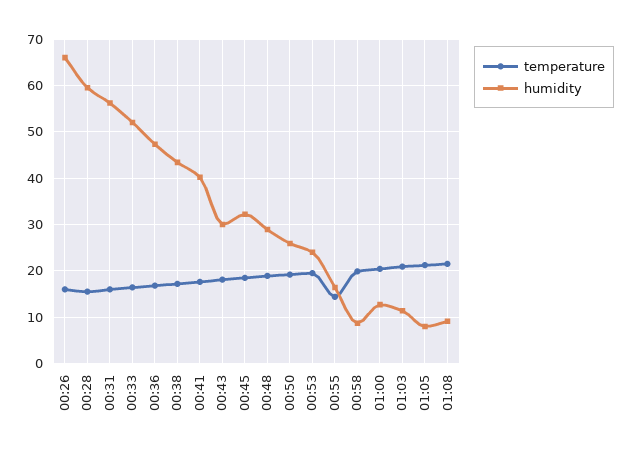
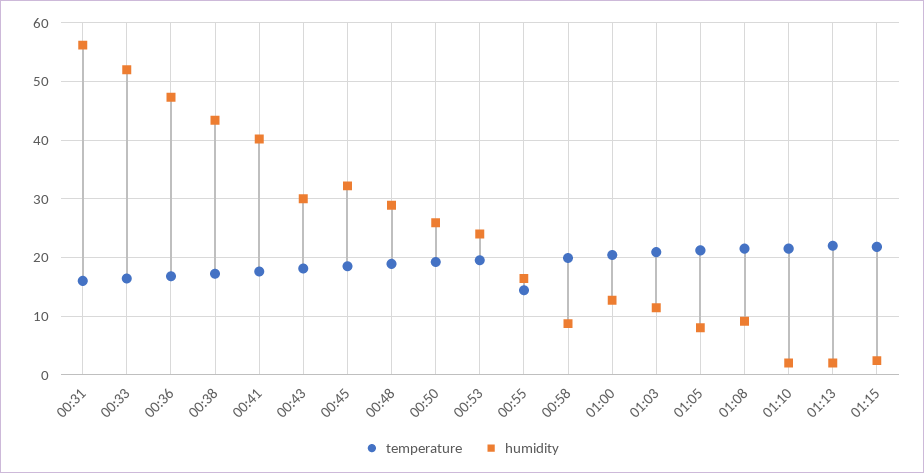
temperature, 00:26: 16 -> none
humidity, 00:26: 66 -> none
temperature, 00:28: 16 -> none
humidity, 00:28: 60 -> none
temperature, 01:10: none -> 22
humidity, 01:10: none -> 2
temperature, 01:13: none -> 22
humidity, 01:13: none -> 2
temperature, 01:15: none -> 22
humidity, 01:15: none -> 2

